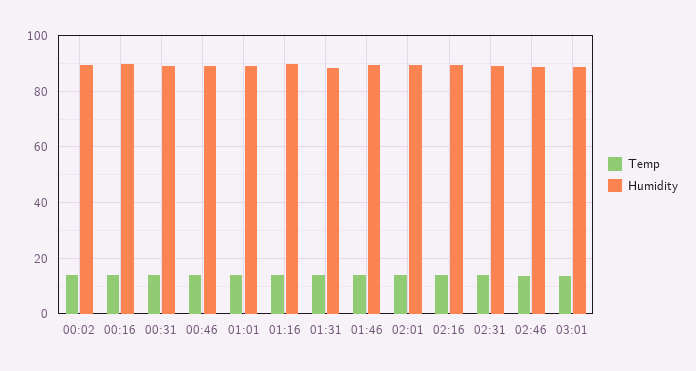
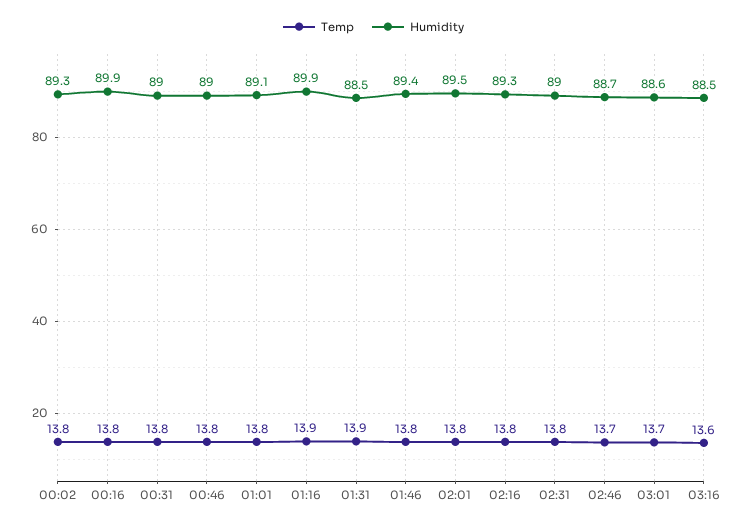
Temp, 03:16: none -> 13.6
Humidity, 03:16: none -> 88.5

